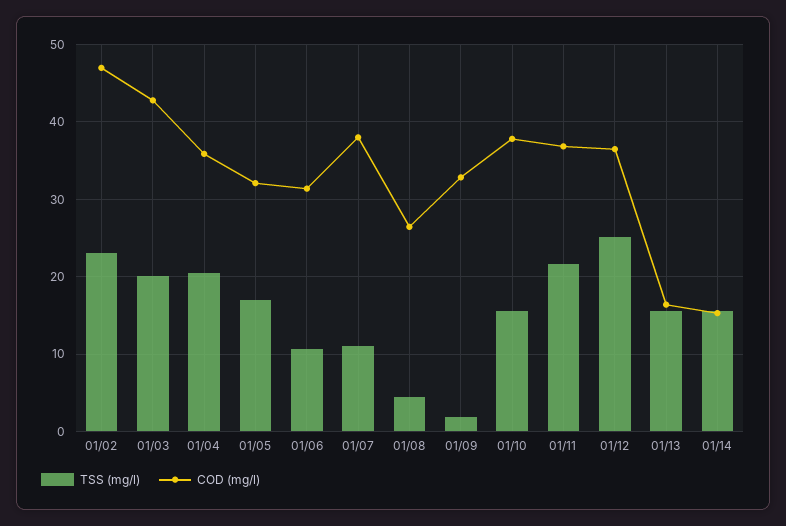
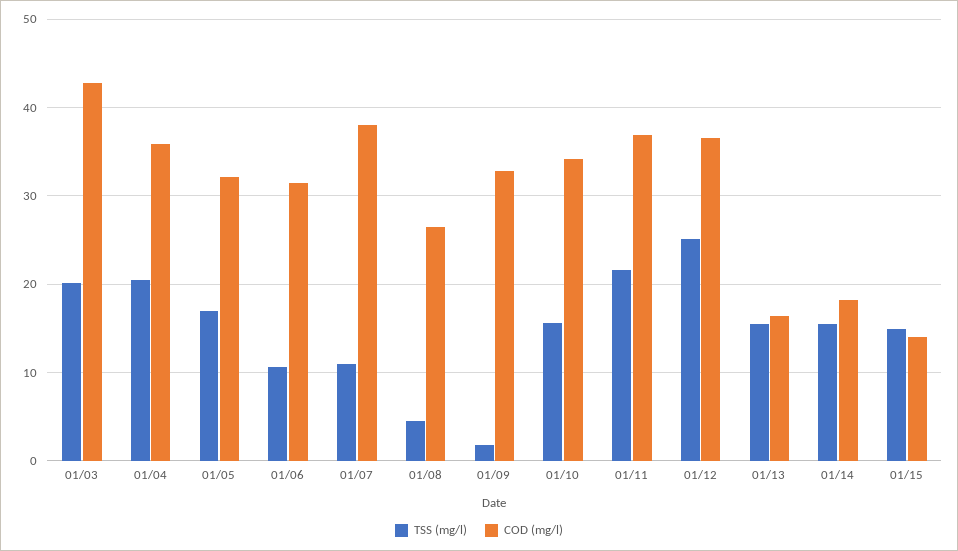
TSS (mg/l), 01/02: 23 -> none
COD (mg/l), 01/02: 47 -> none
COD (mg/l), 01/10: 38 -> 34
COD (mg/l), 01/14: 15 -> 18
TSS (mg/l), 01/15: none -> 15
COD (mg/l), 01/15: none -> 14

